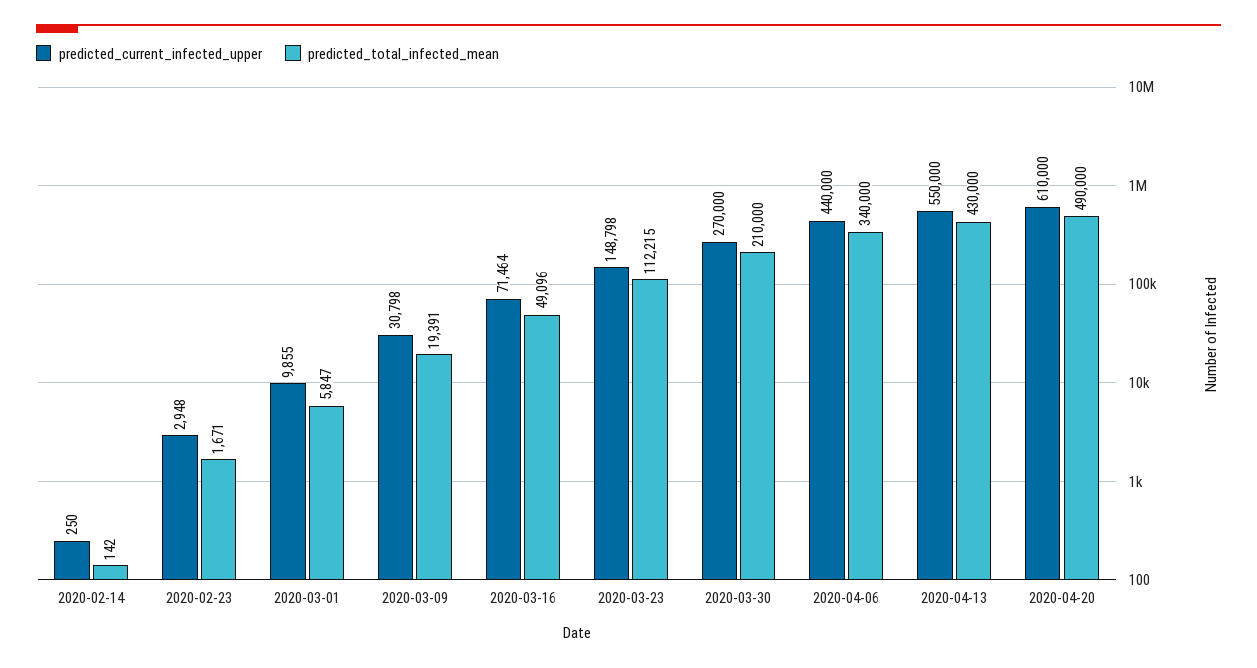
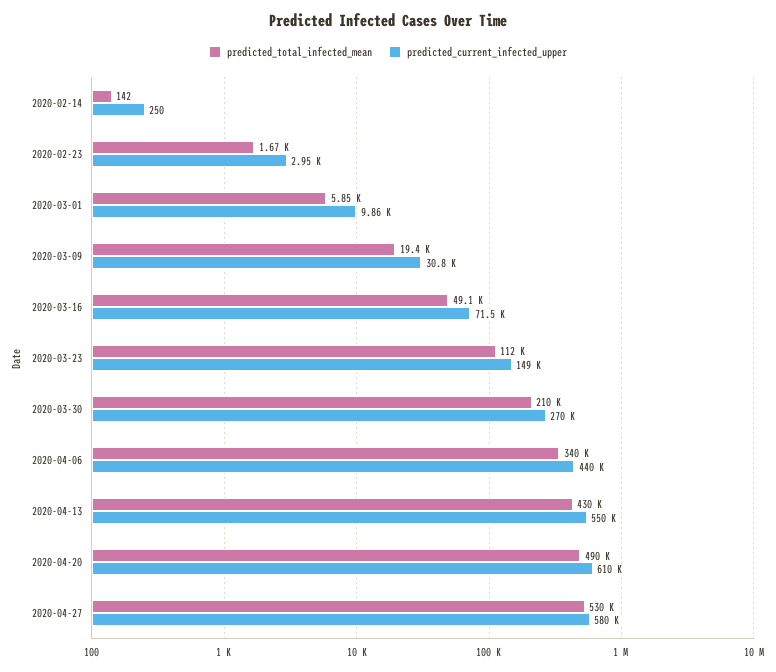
predicted_total_infected_mean, 2020-04-27: none -> 530000
predicted_current_infected_upper, 2020-04-27: none -> 580000

